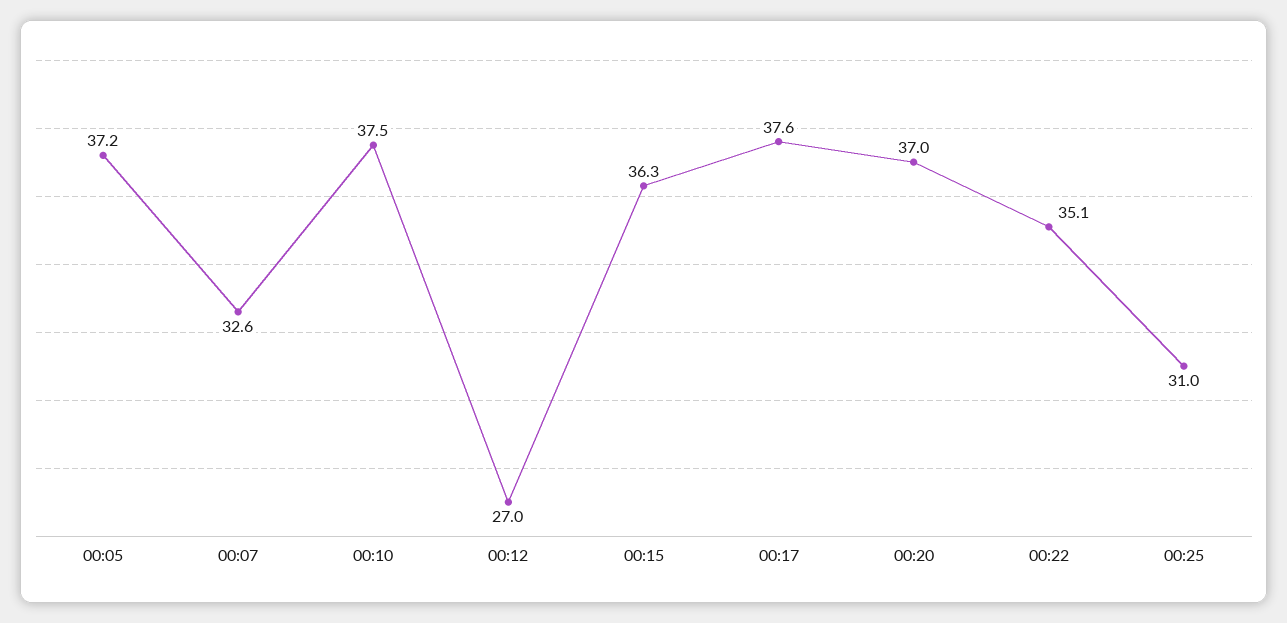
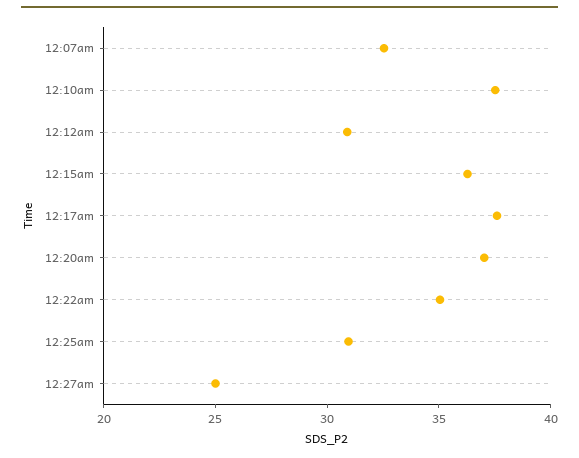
00:05: 37.2 -> none
00:12: 27 -> 31
12:27am: none -> 25

